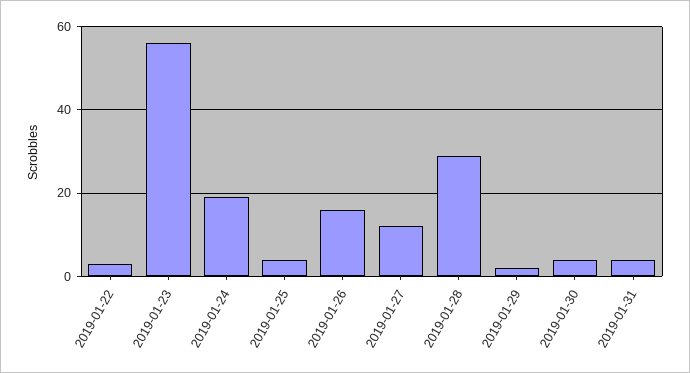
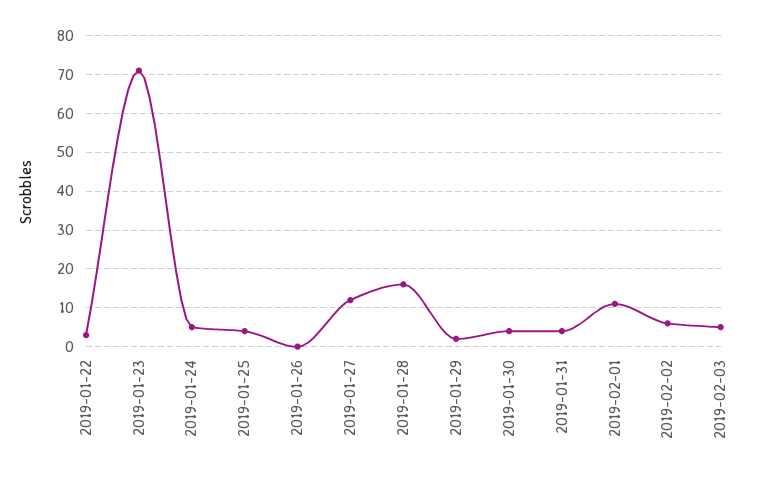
2019-01-23: 55 -> 70
2019-01-24: 20 -> 5
2019-01-26: 15 -> 0
2019-01-28: 30 -> 15
2019-02-01: none -> 10
2019-02-02: none -> 5
2019-02-03: none -> 5

